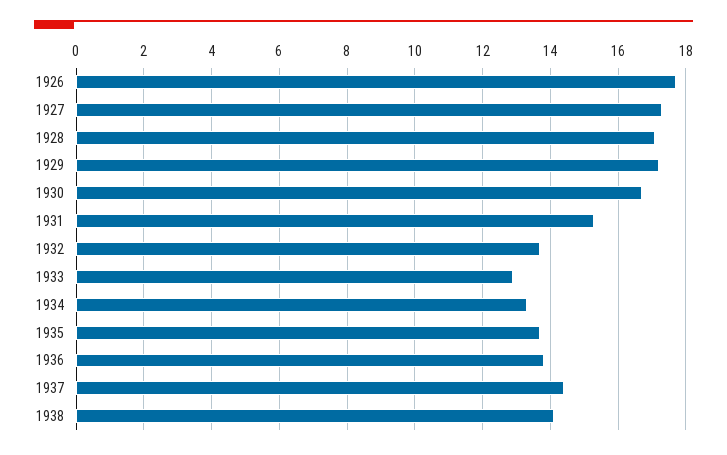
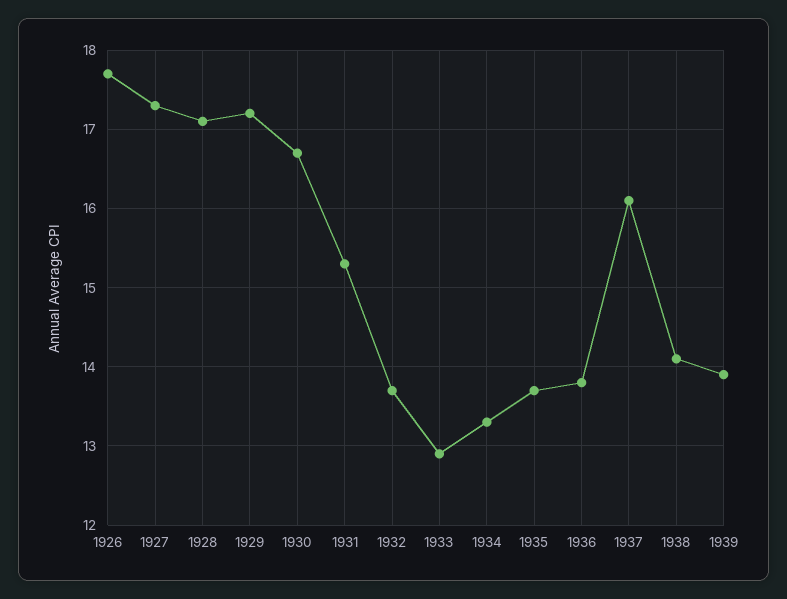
1937: 14.5 -> 16.1
1939: none -> 13.9

